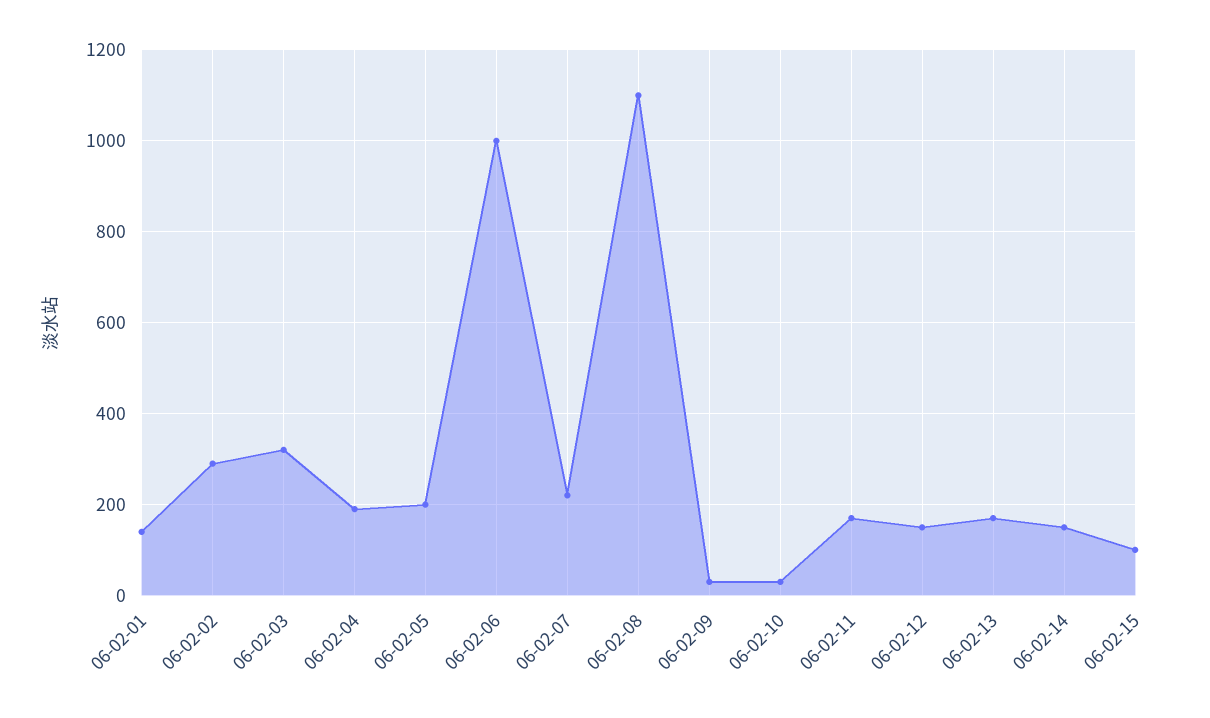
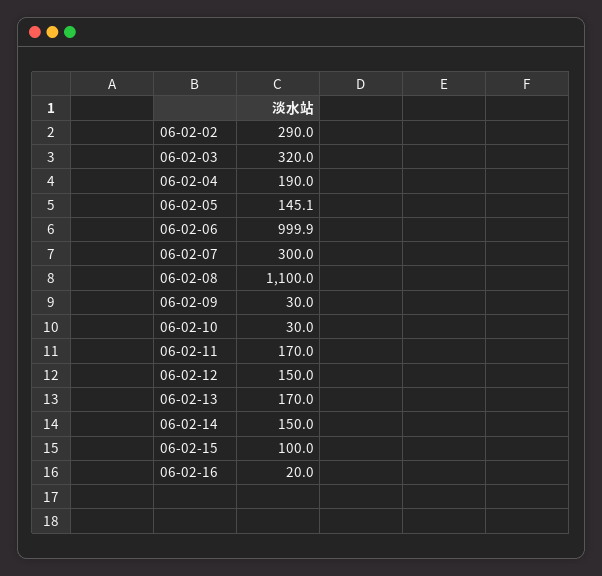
06-02-01: 140 -> none
06-02-05: 200 -> 145.1
06-02-07: 220 -> 300
06-02-16: none -> 20

